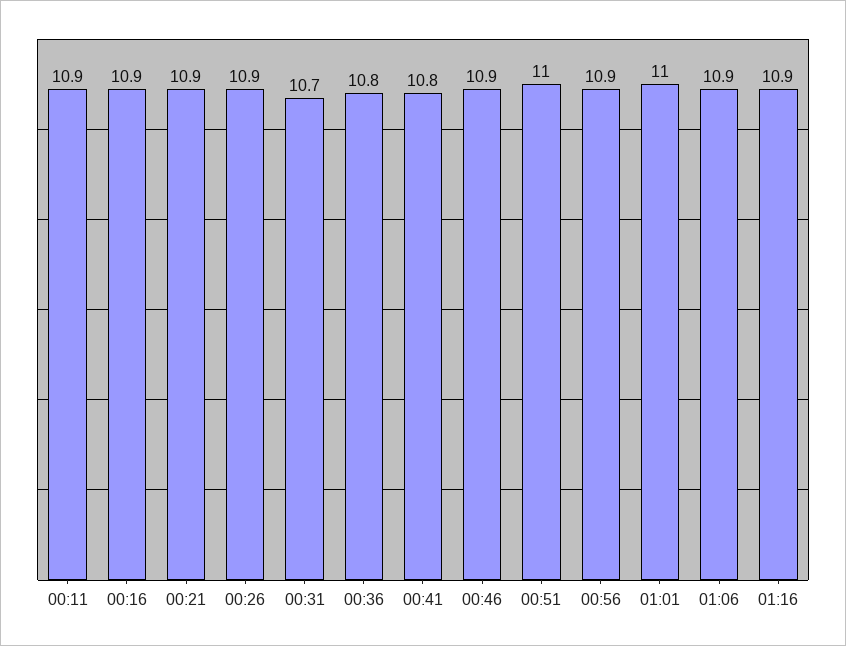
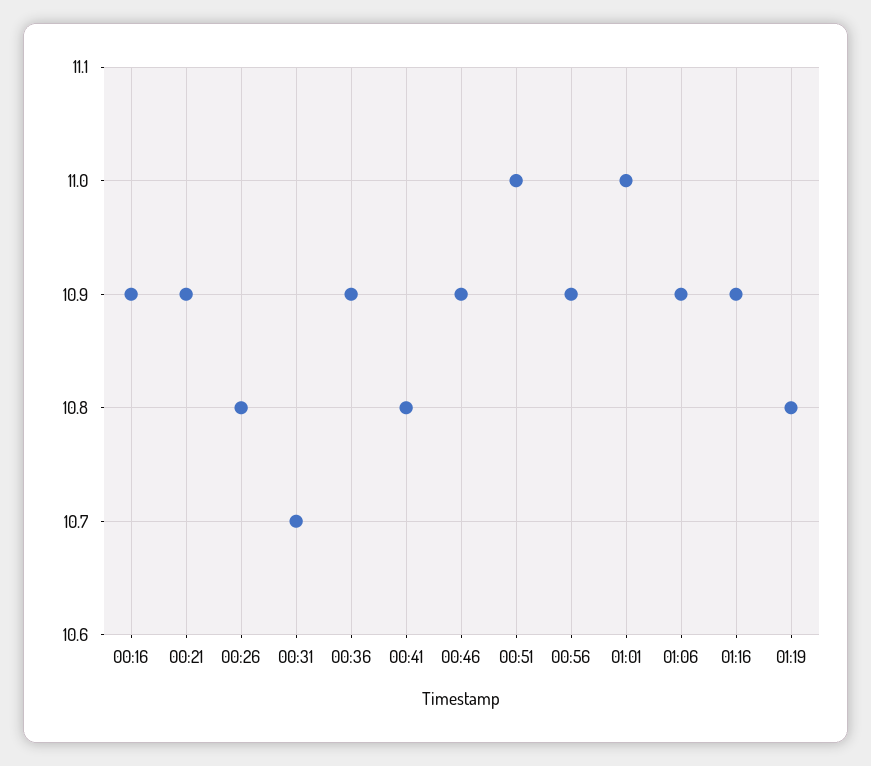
00:11: 10.9 -> none
00:26: 10.9 -> 10.8
00:36: 10.8 -> 10.9
01:19: none -> 10.8

